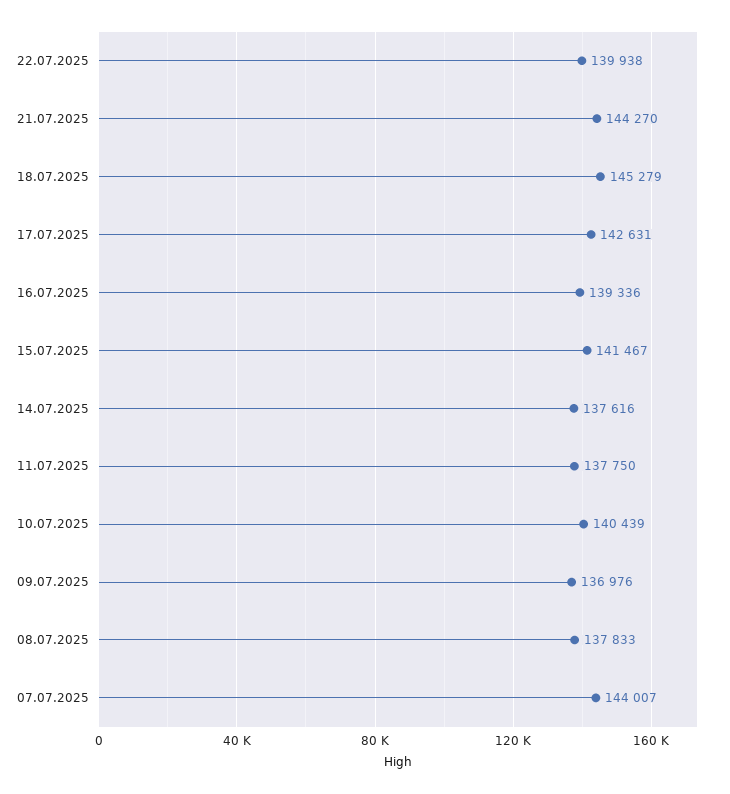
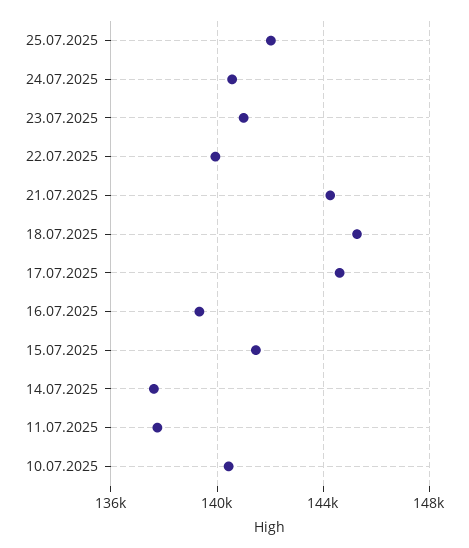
17.07.2025: 142631 -> 144500
09.07.2025: 136976 -> none
08.07.2025: 137833 -> none
07.07.2025: 144007 -> none
25.07.2025: none -> 142000
24.07.2025: none -> 140500
23.07.2025: none -> 141000

